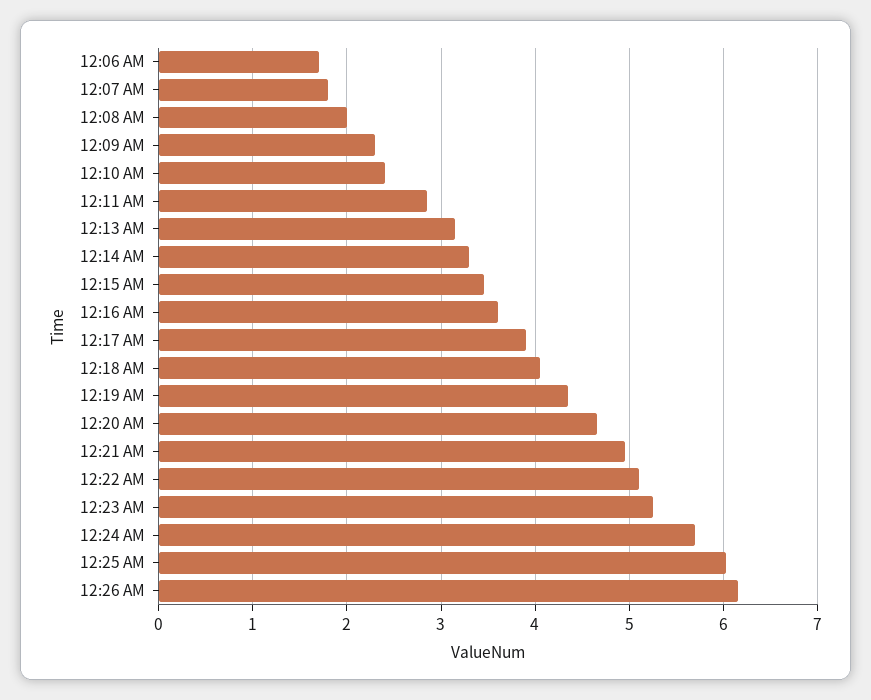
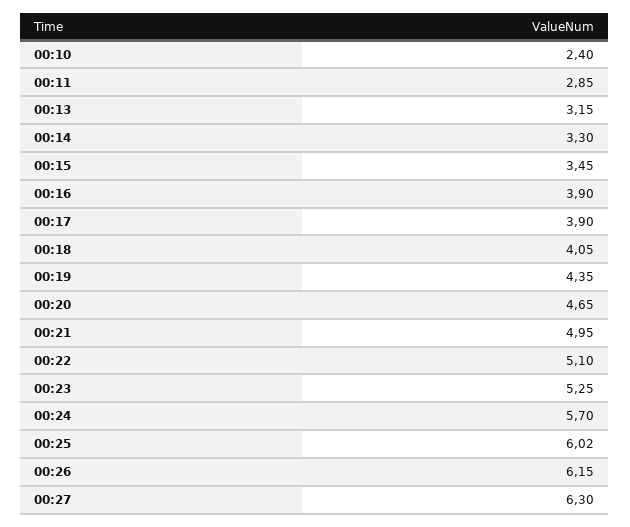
12:06 AM: 1.7 -> none
12:07 AM: 1.8 -> none
12:08 AM: 2 -> none
12:09 AM: 2.3 -> none
12:16 AM: 3.6 -> 3.9
00:27: none -> 6.3

